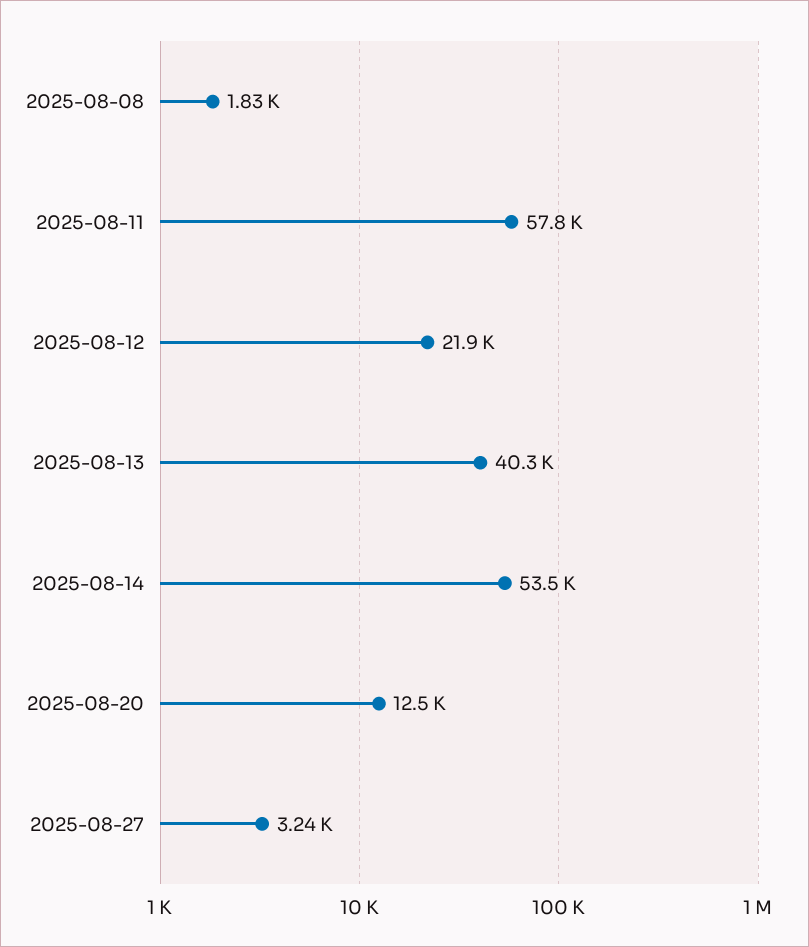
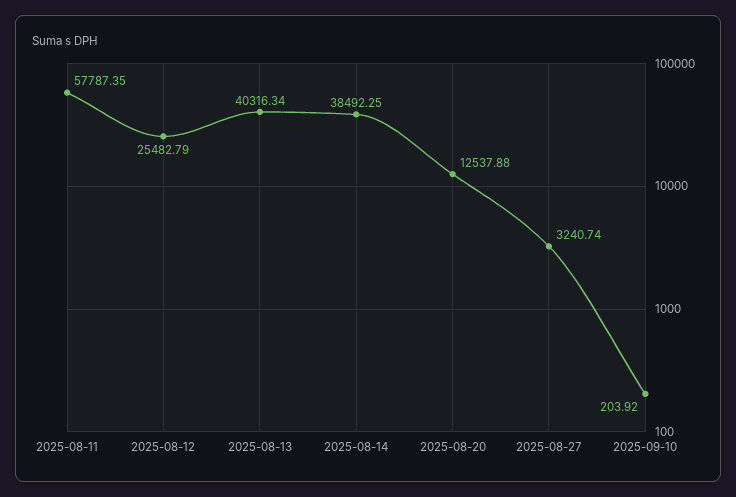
2025-08-08: 1830 -> none
2025-08-12: 21900 -> 25482.79
2025-08-14: 53500 -> 38492.25
2025-09-10: none -> 203.92

